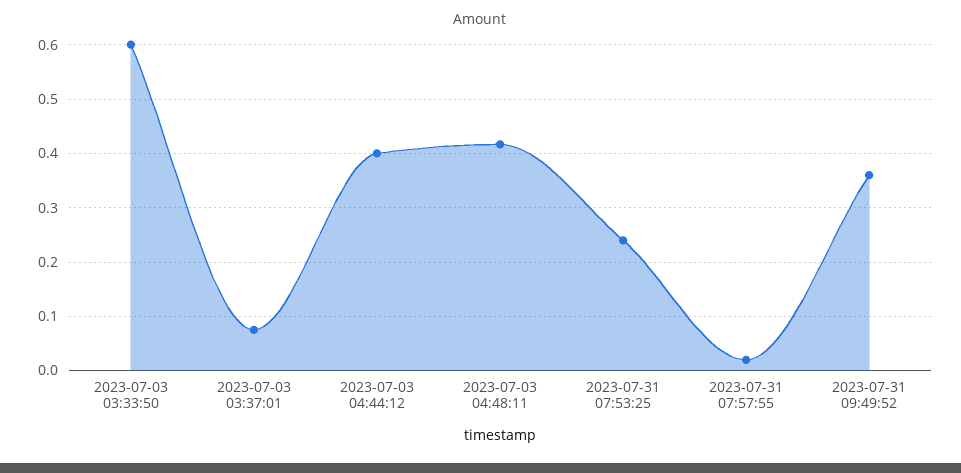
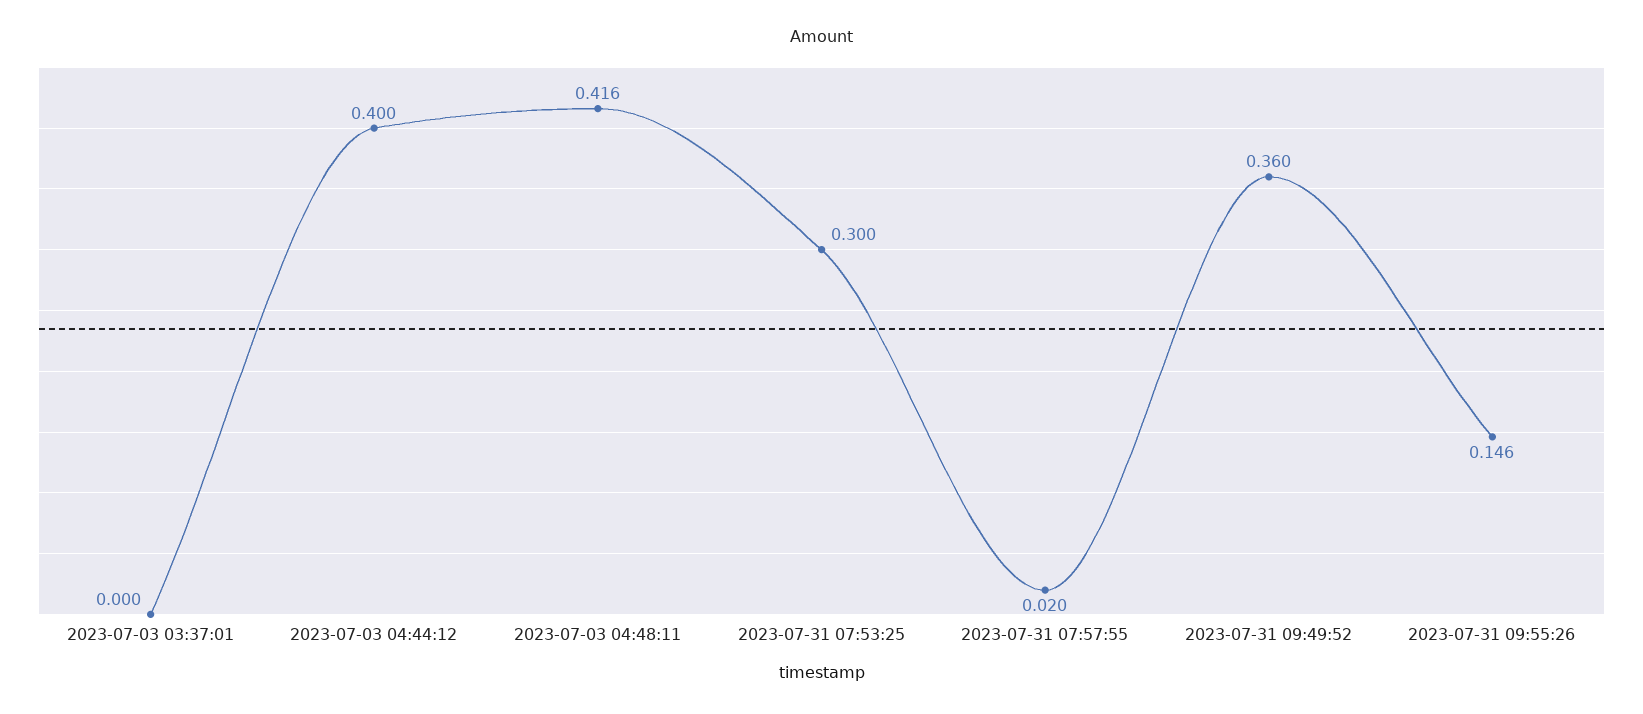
2023-07-03 03:33:50: 0.6 -> none
2023-07-03 03:37:01: 0.08 -> 0
2023-07-31 07:53:25: 0.24 -> 0.3
2023-07-31 09:55:26: none -> 0.146

